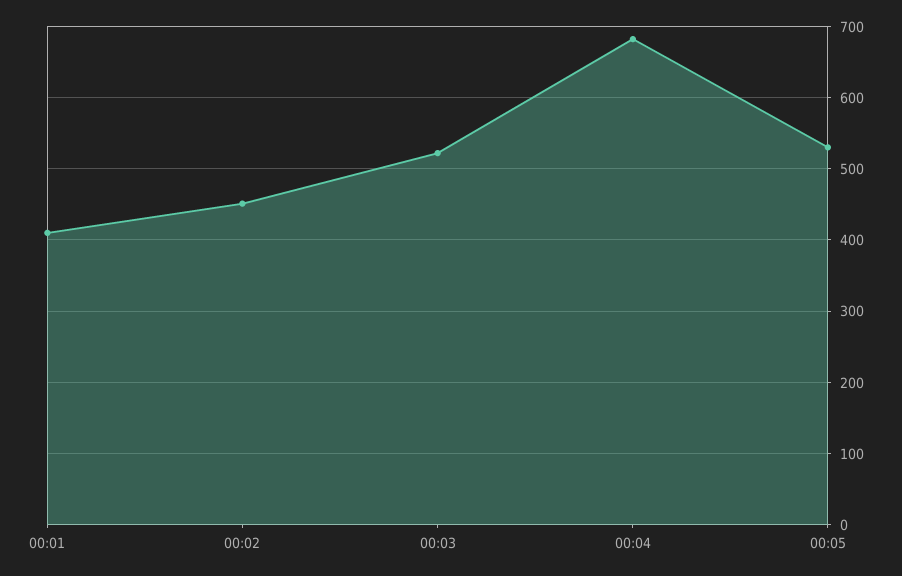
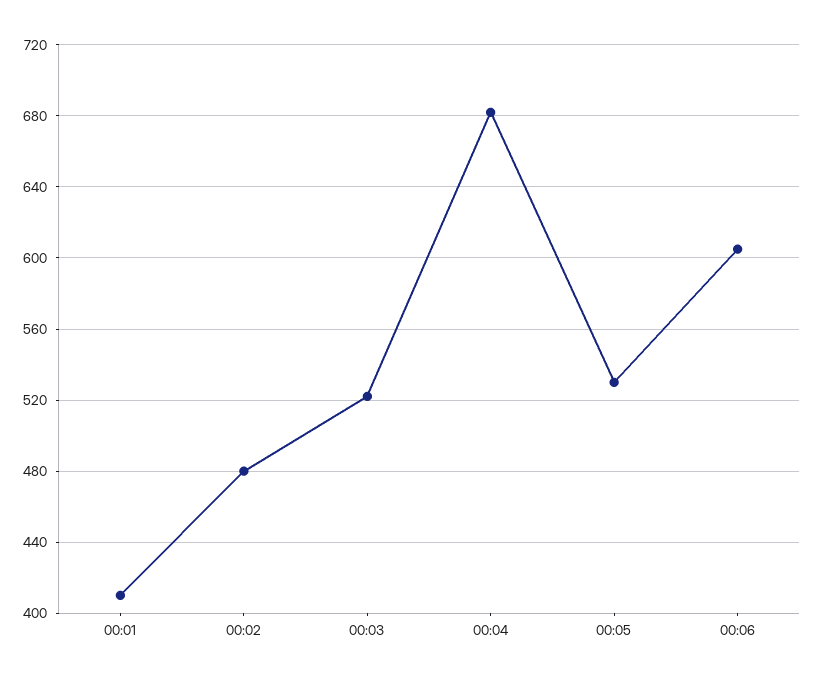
00:02: 450 -> 480
00:06: none -> 605

